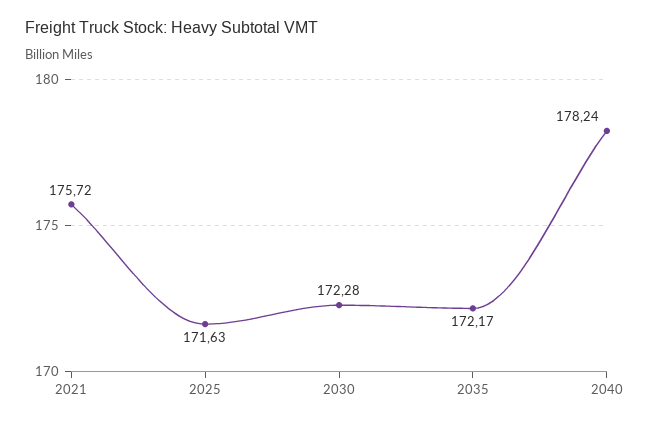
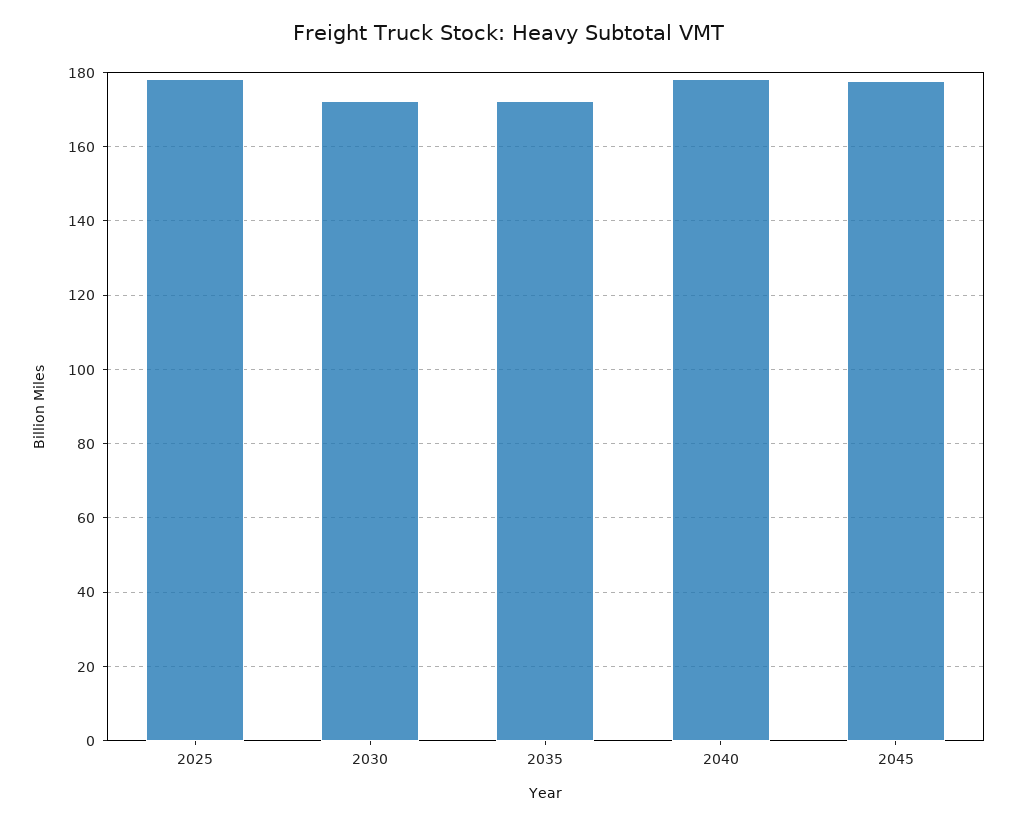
2021: 175.72 -> none
2025: 171.63 -> 178
2045: none -> 178

